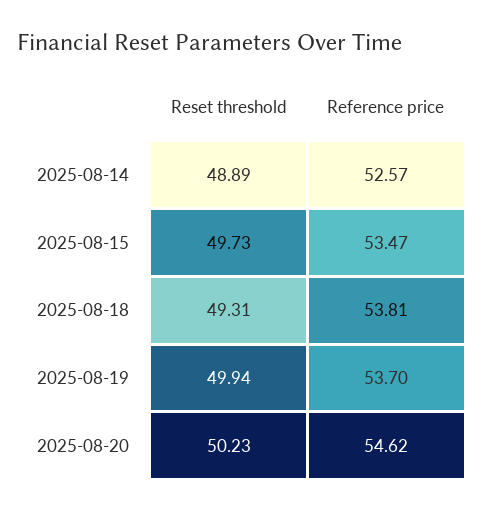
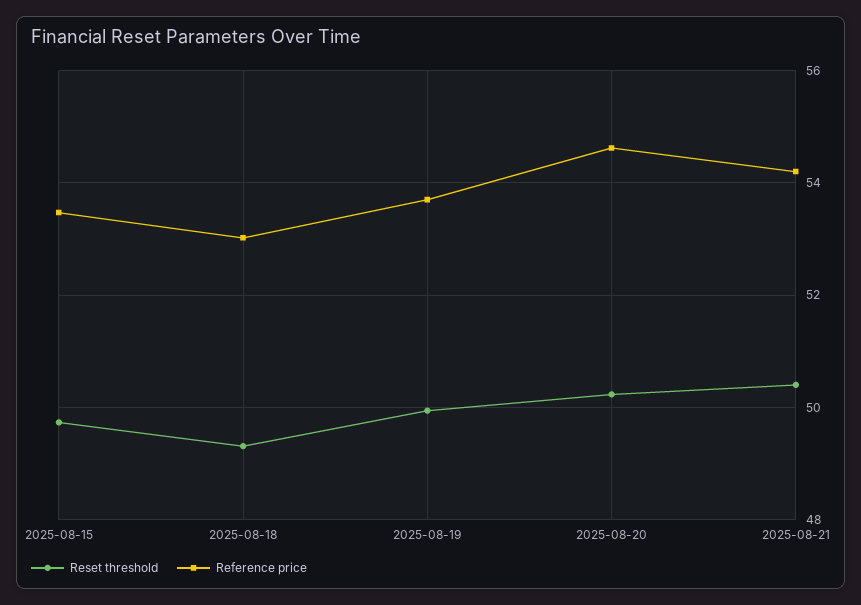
Reset threshold, 2025-08-14: 48.89 -> none
Reference price, 2025-08-14: 52.57 -> none
Reference price, 2025-08-18: 53.81 -> 53
Reset threshold, 2025-08-21: none -> 50.4
Reference price, 2025-08-21: none -> 54.2

